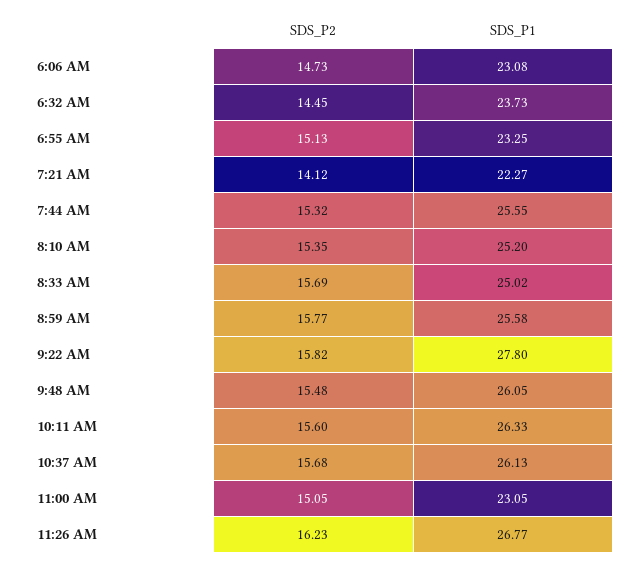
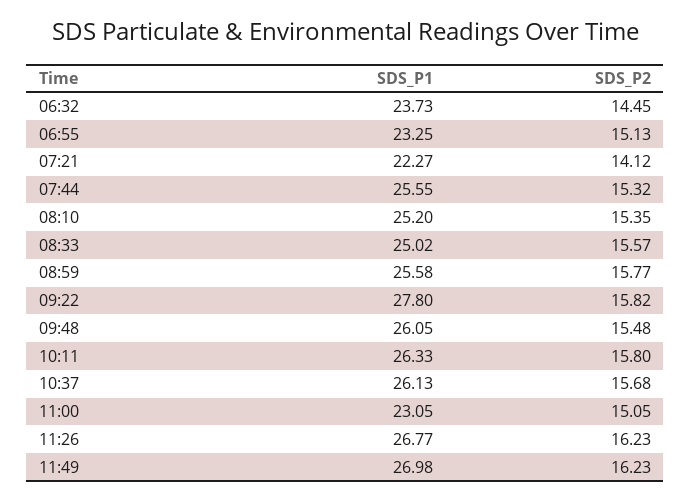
SDS_P2, 6:06 AM: 14.73 -> none
SDS_P1, 6:06 AM: 23.08 -> none
SDS_P2, 8:33 AM: 15.69 -> 15.57
SDS_P2, 10:11 AM: 15.6 -> 15.8
SDS_P1, 11:49: none -> 26.98
SDS_P2, 11:49: none -> 16.23

